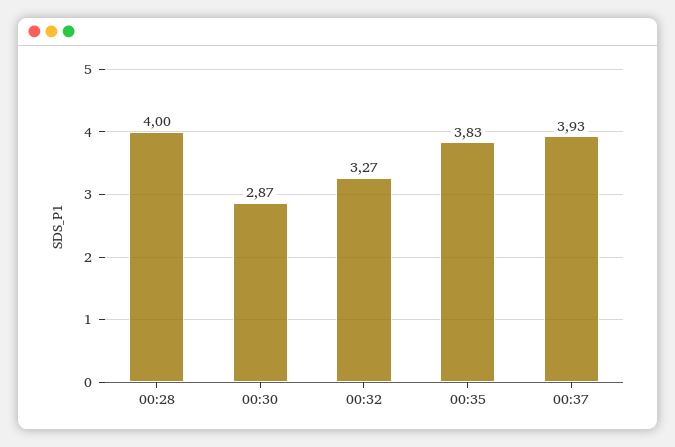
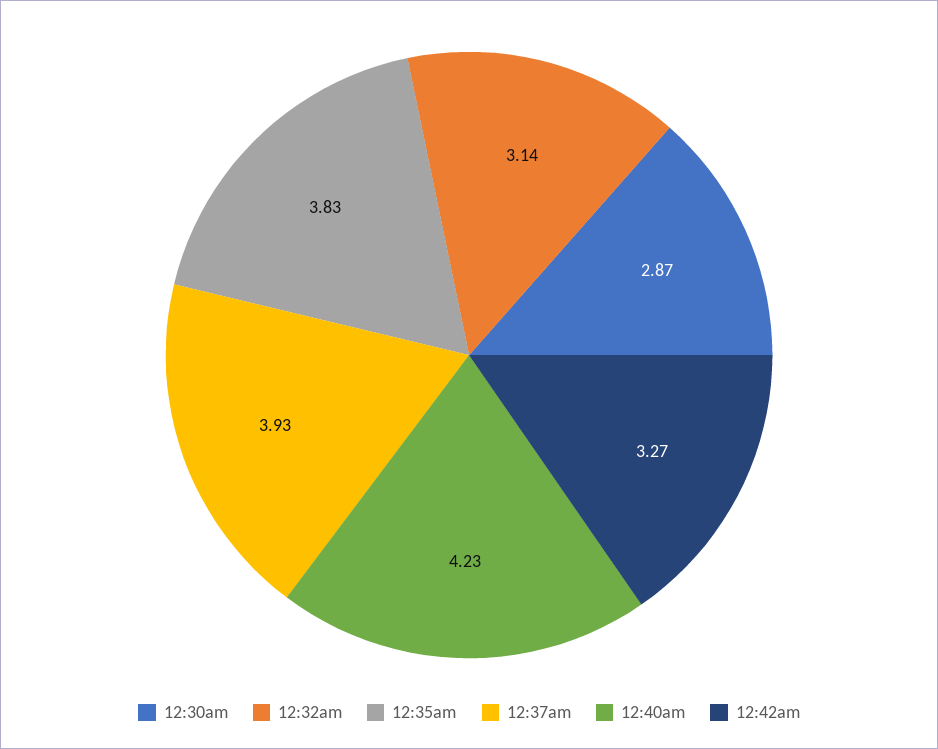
00:28: 4 -> none
00:32: 3.27 -> 3.14
12:40am: none -> 4.23
12:42am: none -> 3.27

